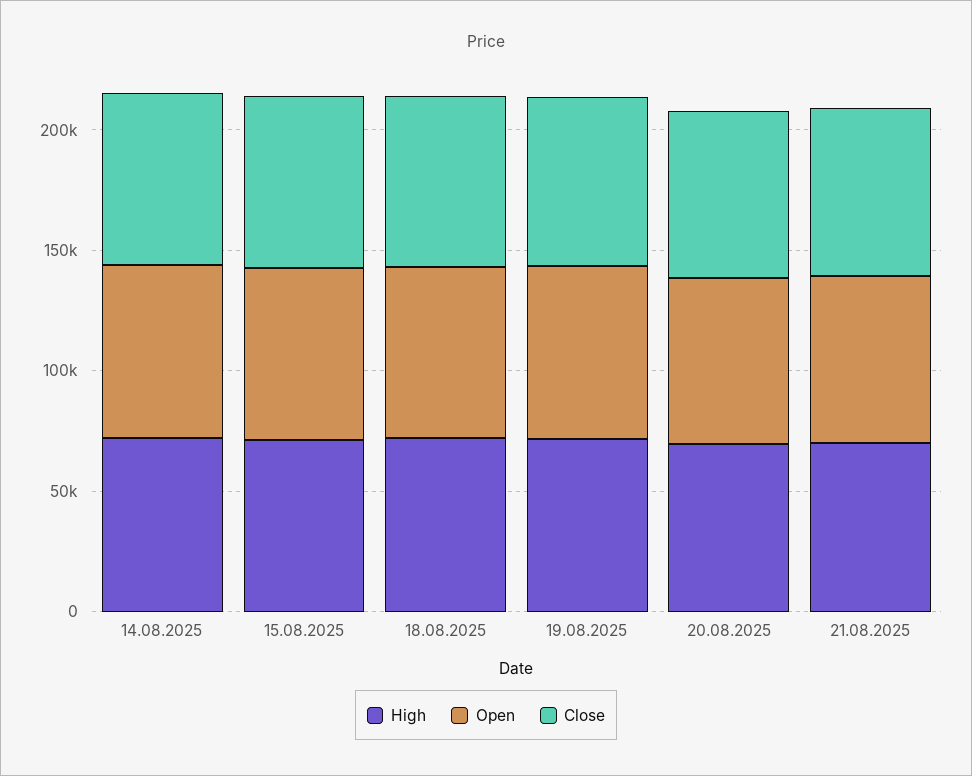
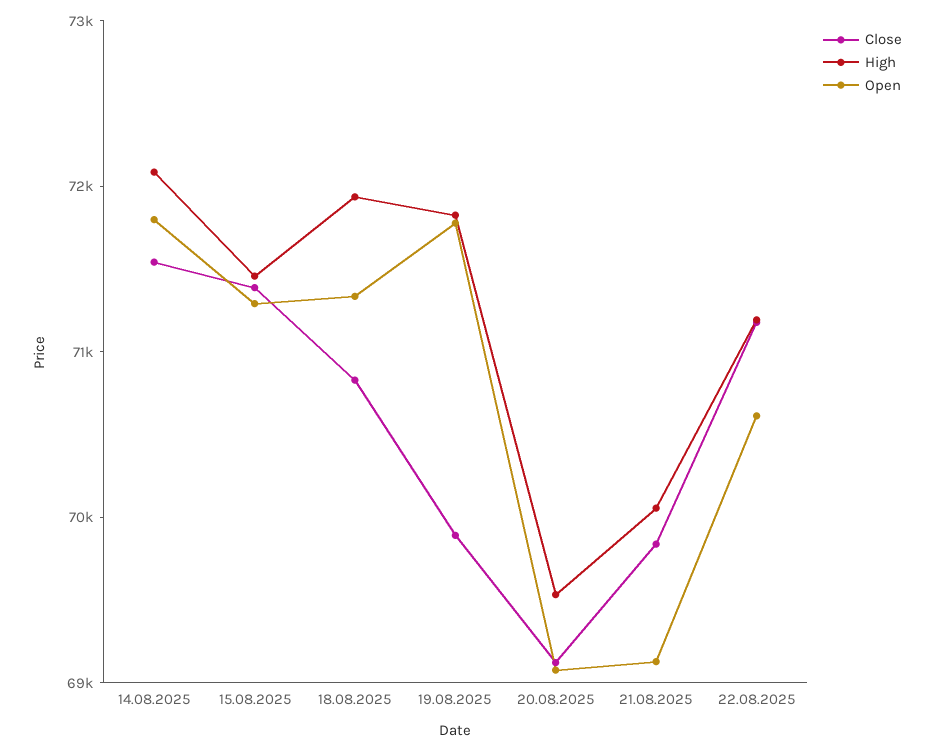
Close, 22.08.2025: none -> 71200
High, 22.08.2025: none -> 71200
Open, 22.08.2025: none -> 70600

